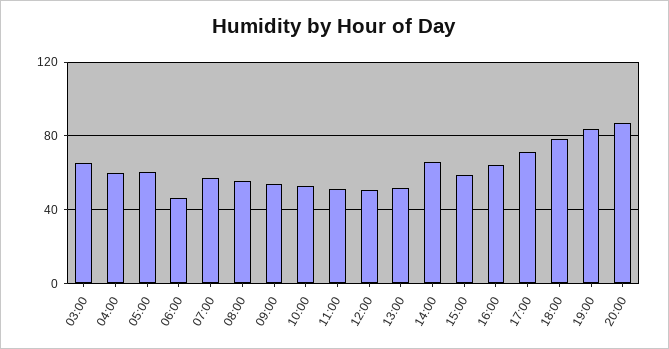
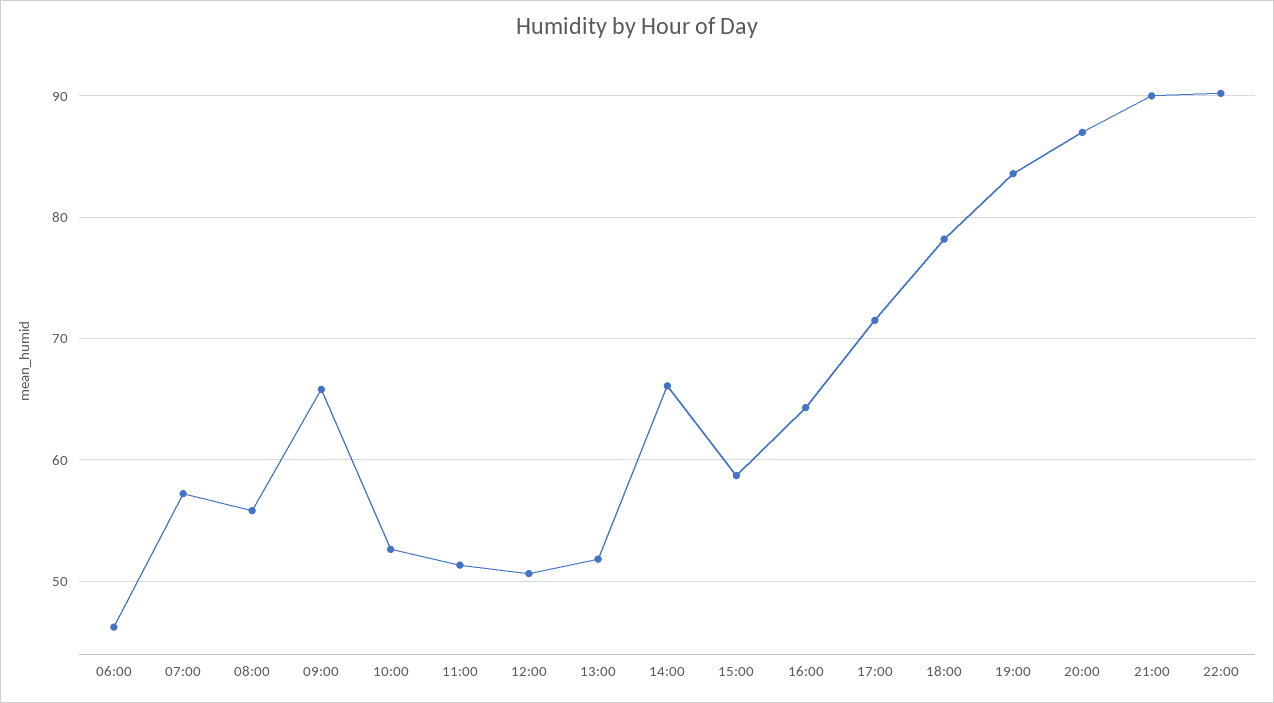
03:00: 65 -> none
04:00: 60 -> none
05:00: 60 -> none
09:00: 55 -> 66
21:00: none -> 90
22:00: none -> 90

